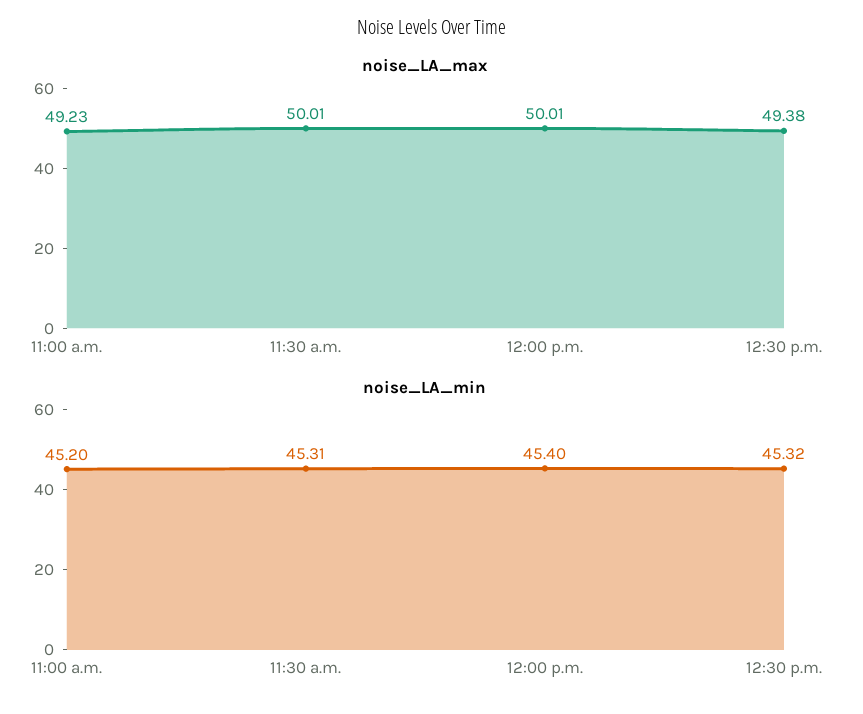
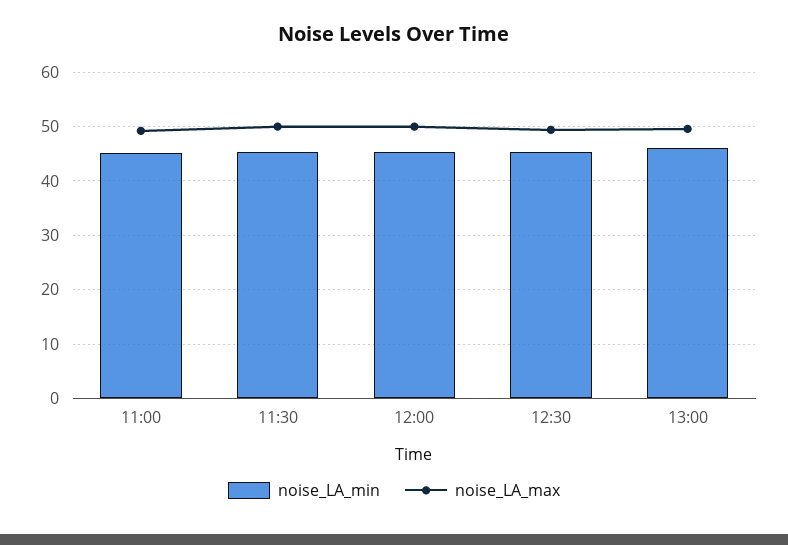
noise_LA_min, 13:00: none -> 46
noise_LA_max, 13:00: none -> 50

